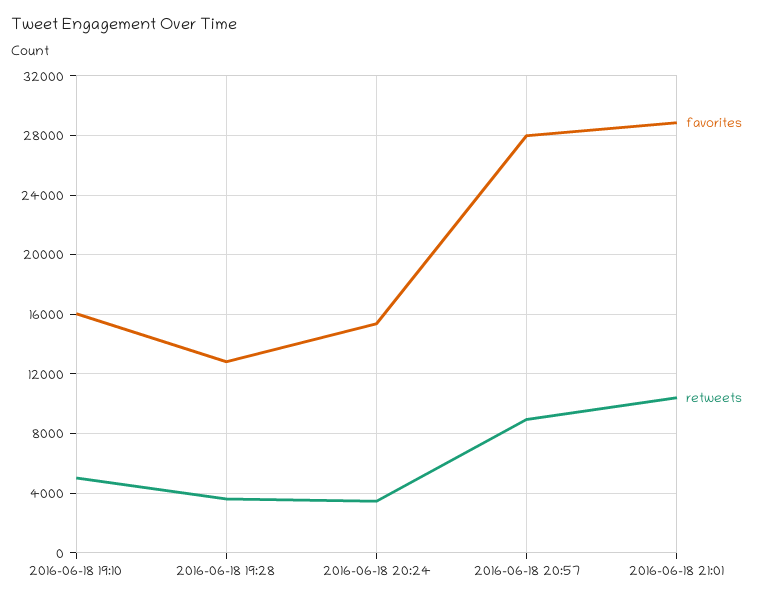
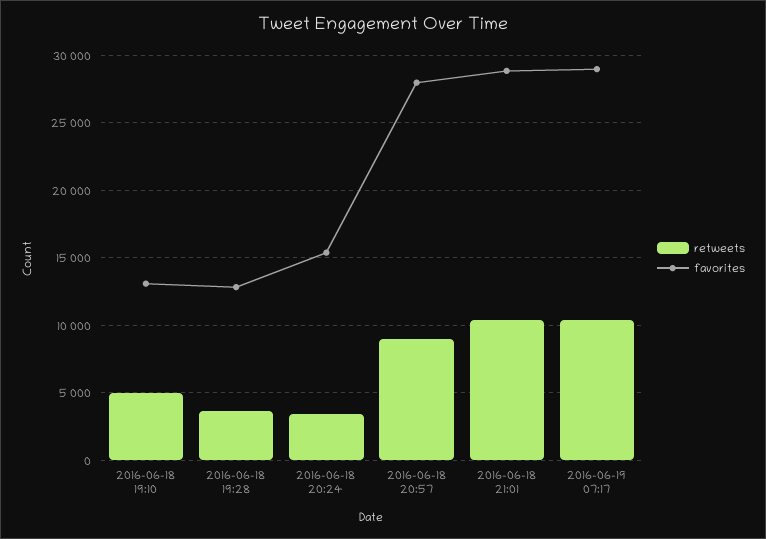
favorites, 2016-06-18 19:10: 16000 -> 13000
retweets, 2016-06-19 07:17: none -> 10500
favorites, 2016-06-19 07:17: none -> 29000

